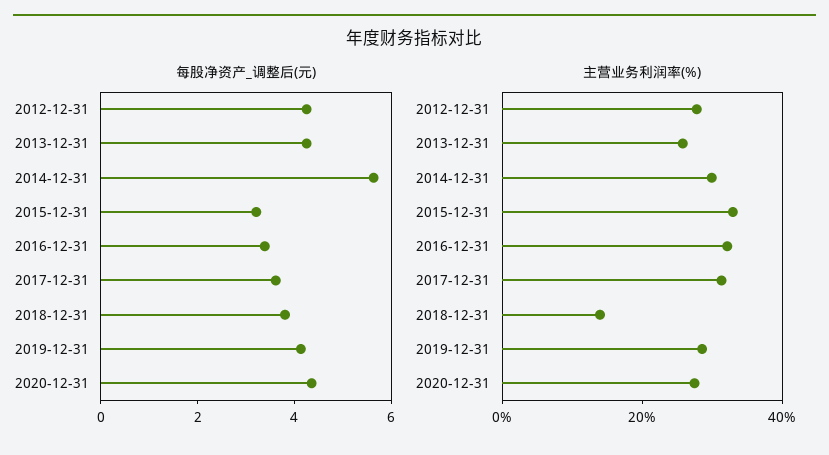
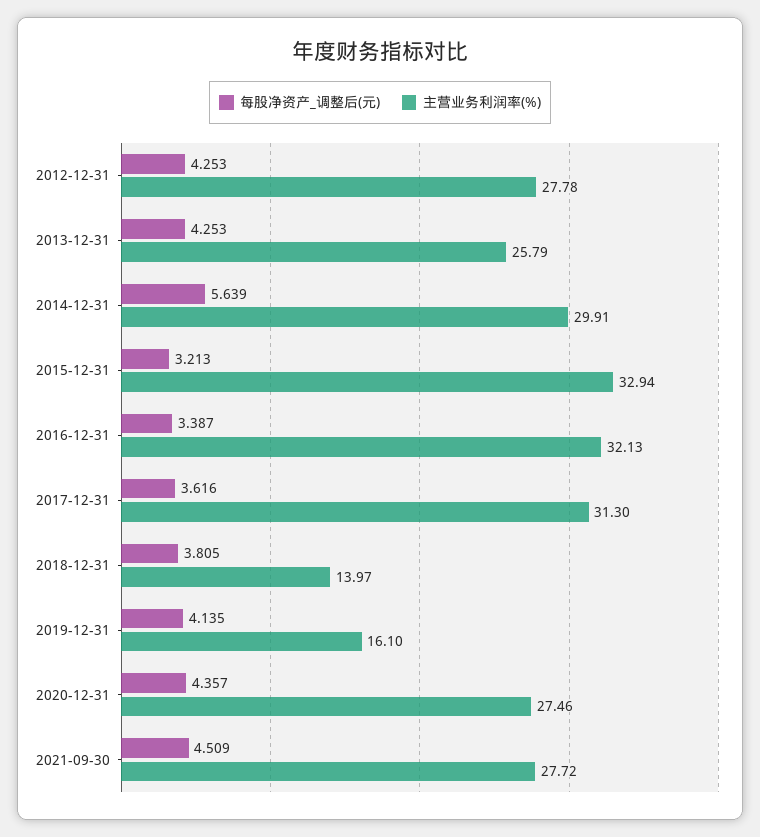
主营业务利润率(%), 2019-12-31: 30 -> 16.1
每股净资产_调整后(元), 2021-09-30: none -> 4.509
主营业务利润率(%), 2021-09-30: none -> 27.72

